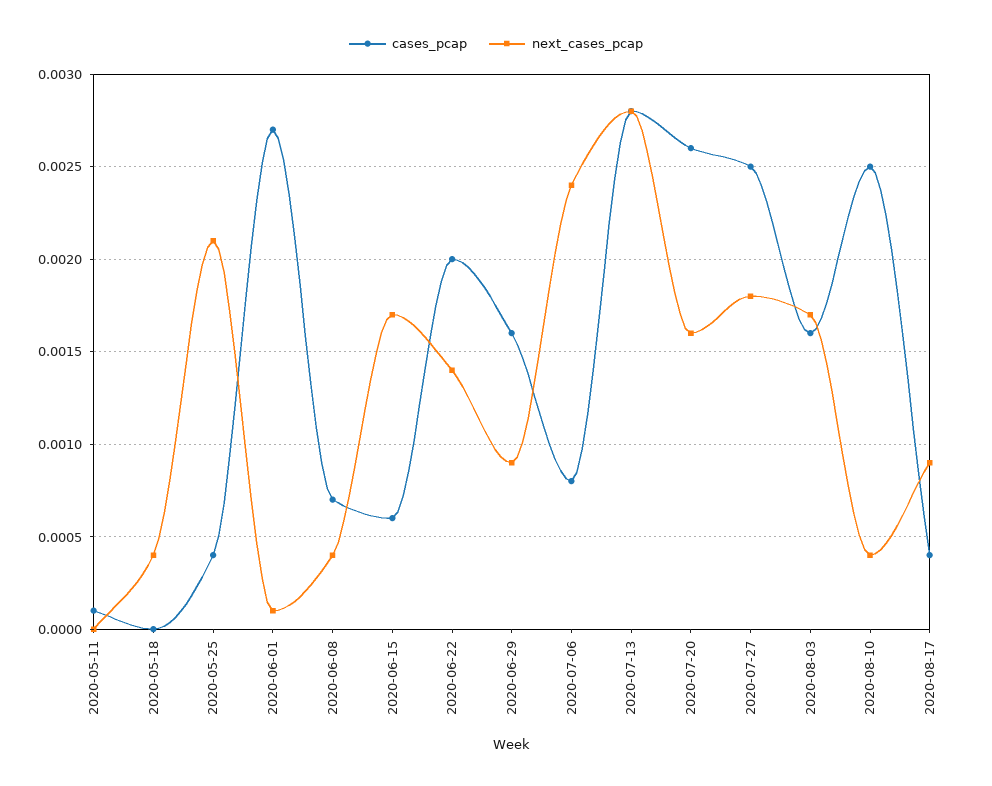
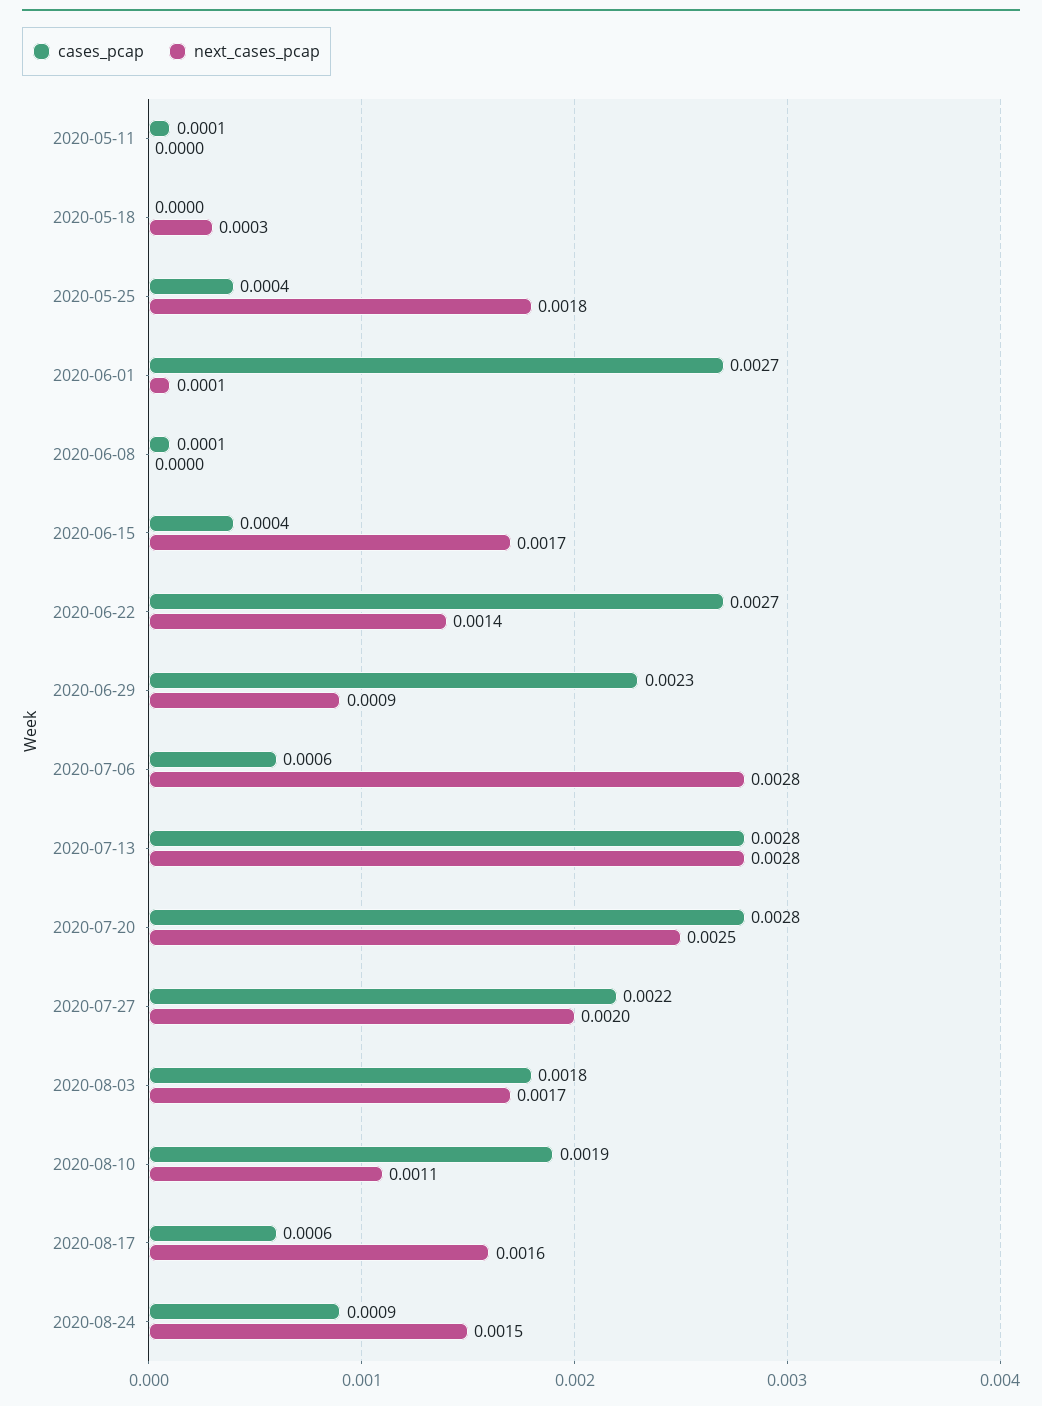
next_cases_pcap, 2020-05-18: 0.0004 -> 0.0003
next_cases_pcap, 2020-05-25: 0.0021 -> 0.0018
cases_pcap, 2020-06-08: 0.0007 -> 0.0001
next_cases_pcap, 2020-06-08: 0.0004 -> 0
cases_pcap, 2020-06-15: 0.0006 -> 0.0004
cases_pcap, 2020-06-22: 0.002 -> 0.0027
cases_pcap, 2020-06-29: 0.0016 -> 0.0023
cases_pcap, 2020-07-06: 0.0008 -> 0.0006
next_cases_pcap, 2020-07-06: 0.0024 -> 0.0028
cases_pcap, 2020-07-20: 0.0026 -> 0.0028
next_cases_pcap, 2020-07-20: 0.0016 -> 0.0025
cases_pcap, 2020-07-27: 0.0025 -> 0.0022
next_cases_pcap, 2020-07-27: 0.0018 -> 0.002
cases_pcap, 2020-08-03: 0.0016 -> 0.0018
cases_pcap, 2020-08-10: 0.0025 -> 0.0019
next_cases_pcap, 2020-08-10: 0.0004 -> 0.0011
cases_pcap, 2020-08-17: 0.0004 -> 0.0006
next_cases_pcap, 2020-08-17: 0.0009 -> 0.0016
cases_pcap, 2020-08-24: none -> 0.0009
next_cases_pcap, 2020-08-24: none -> 0.0015

